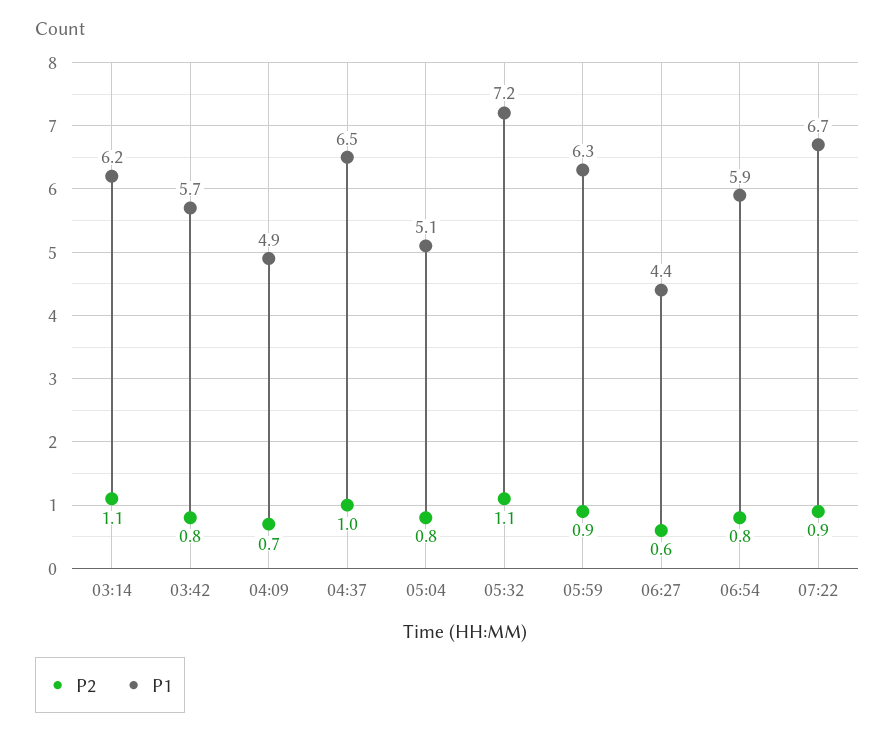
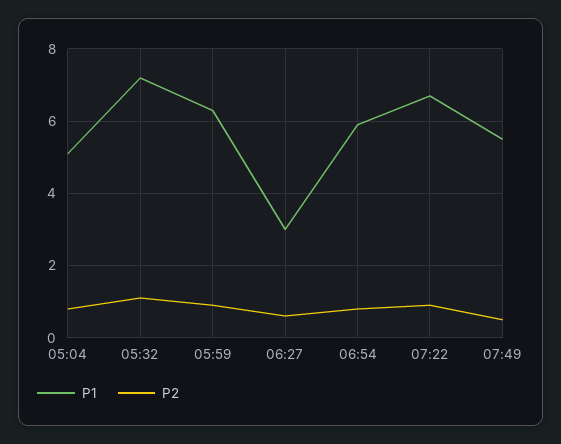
P2, 03:14: 1.1 -> none
P1, 03:14: 6.2 -> none
P2, 03:42: 0.8 -> none
P1, 03:42: 5.7 -> none
P2, 04:09: 0.7 -> none
P1, 04:09: 4.9 -> none
P2, 04:37: 1 -> none
P1, 04:37: 6.5 -> none
P1, 06:27: 4.4 -> 3
P1, 07:49: none -> 5.5
P2, 07:49: none -> 0.5

